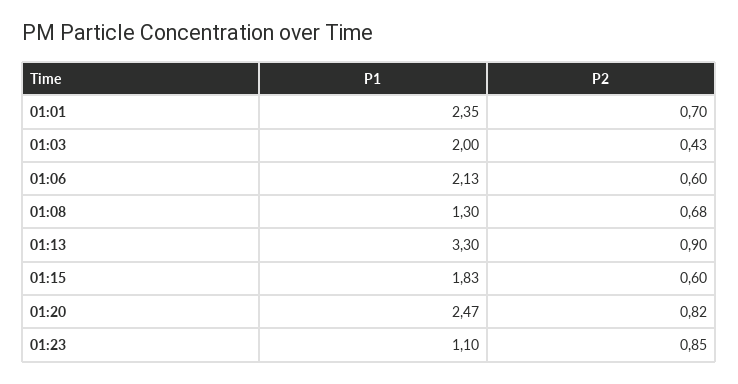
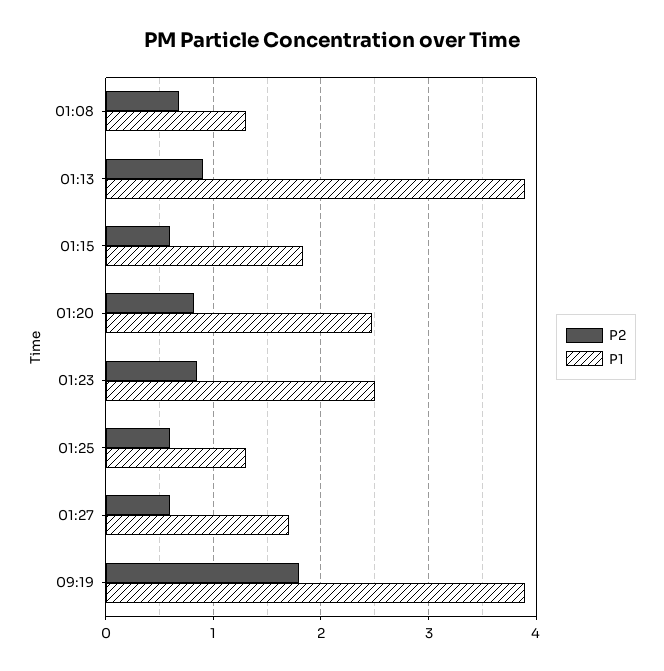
P1, 01:01: 2.35 -> none
P2, 01:01: 0.7 -> none
P1, 01:03: 2 -> none
P2, 01:03: 0.43 -> none
P1, 01:06: 2.13 -> none
P2, 01:06: 0.6 -> none
P1, 01:13: 3.3 -> 3.9
P1, 01:23: 1.1 -> 2.5
P2, 01:25: none -> 0.6
P1, 01:25: none -> 1.3
P2, 01:27: none -> 0.6
P1, 01:27: none -> 1.7
P2, 09:19: none -> 1.8
P1, 09:19: none -> 3.9

